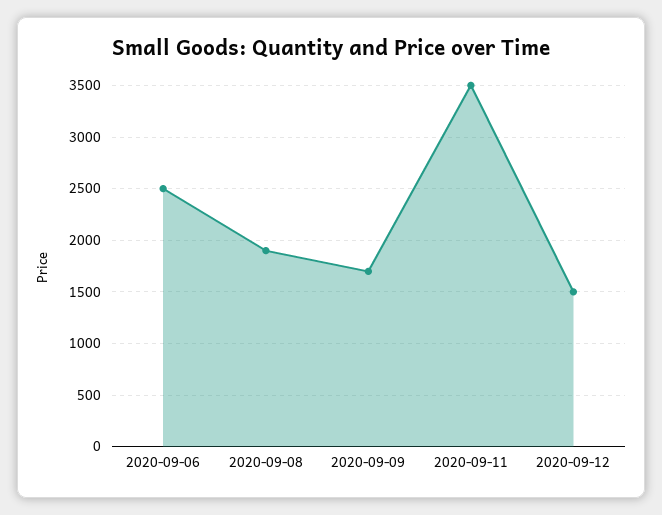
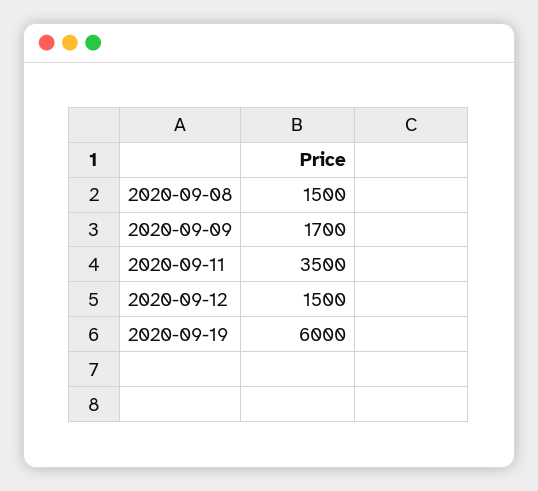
2020-09-06: 2500 -> none
2020-09-08: 1900 -> 1500
2020-09-19: none -> 6000

